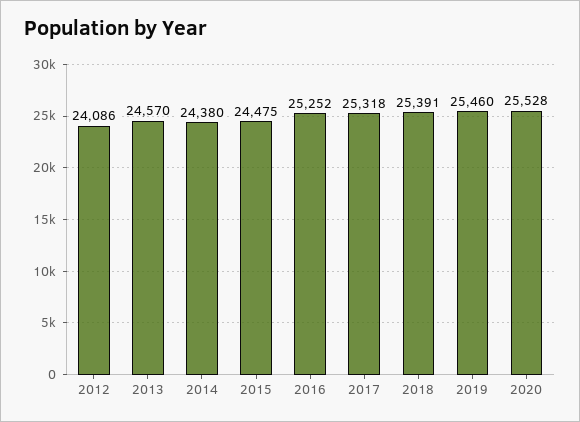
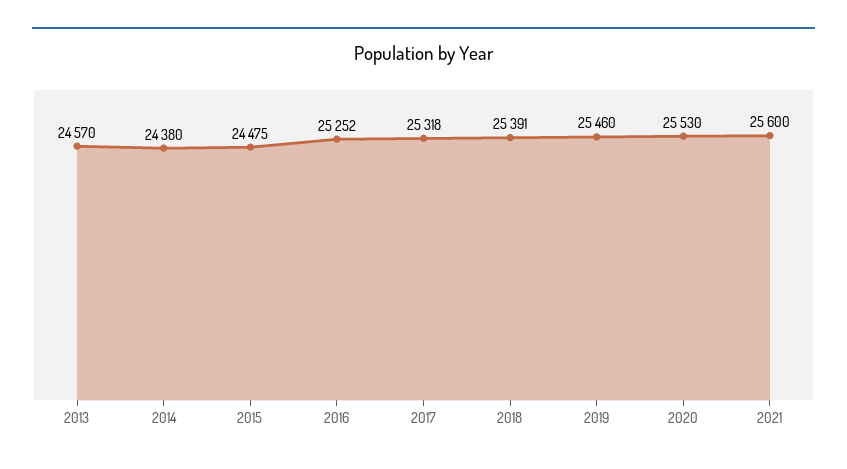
2012: 24086 -> none
2020: 25528 -> 25530
2021: none -> 25600

